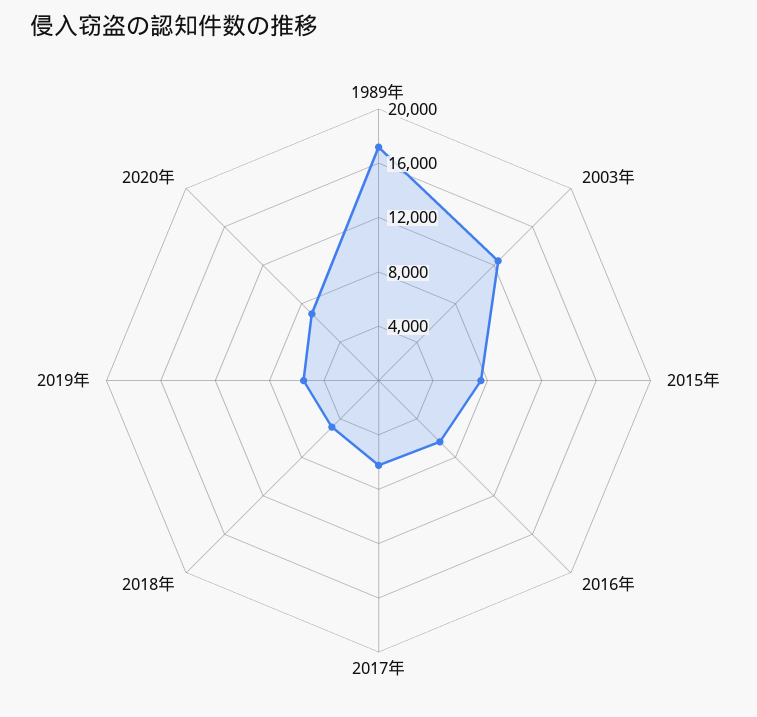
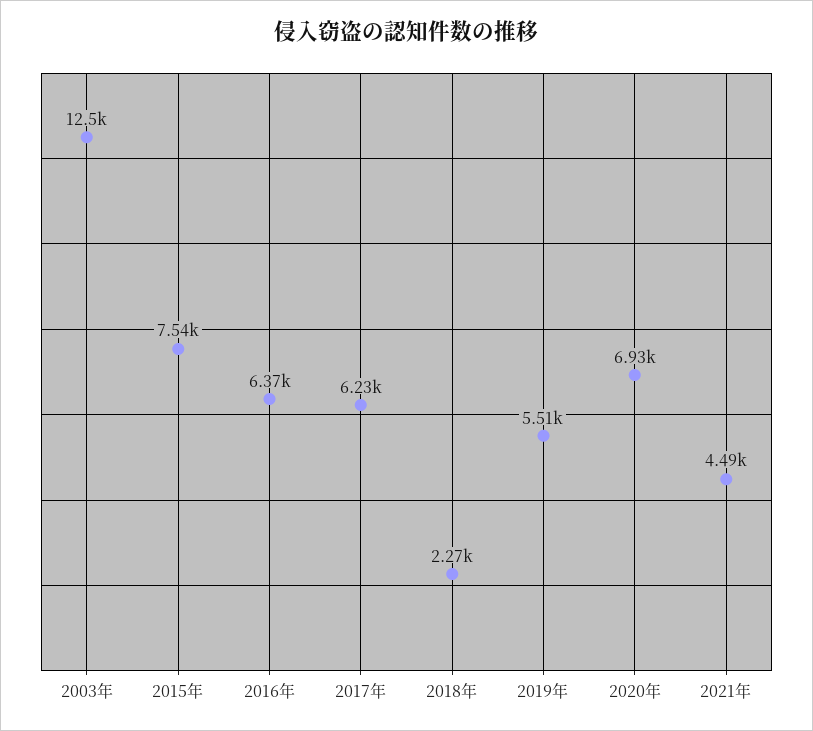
1989年: 17000 -> none
2018年: 5000 -> 2270
2021年: none -> 4490

